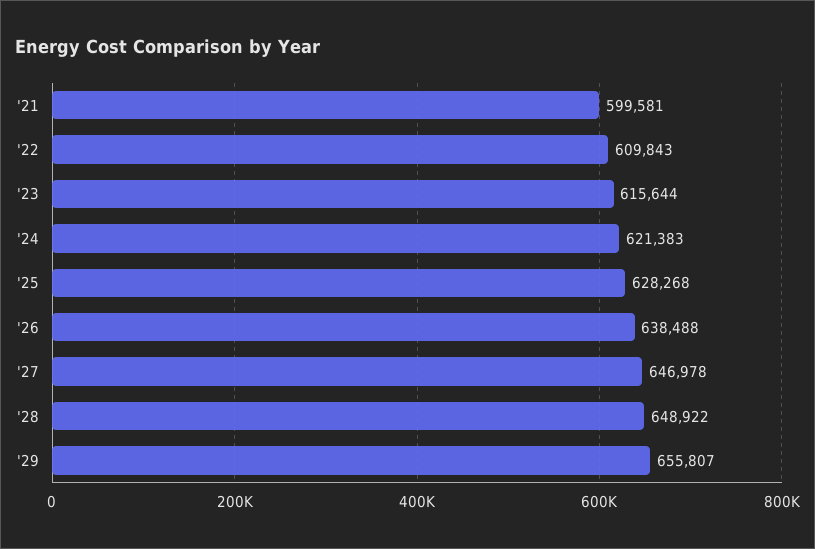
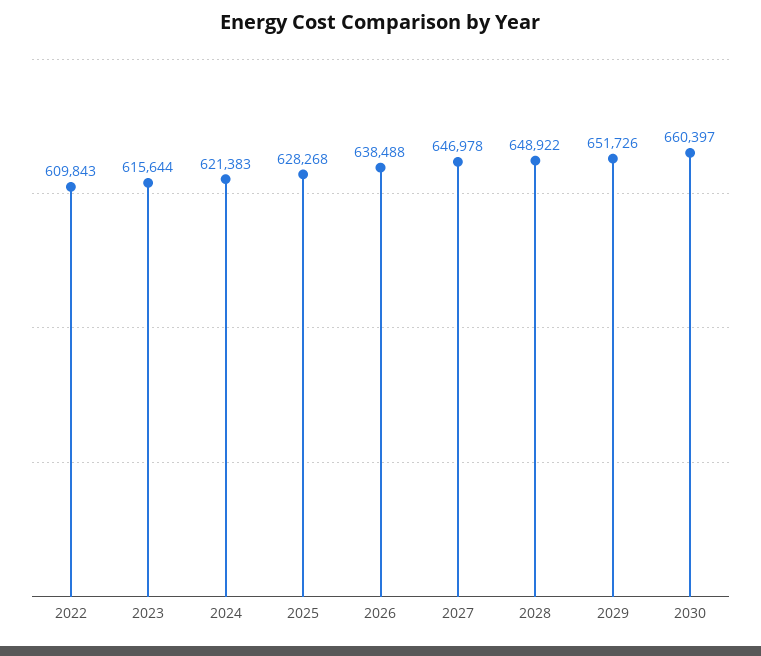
'21: 599581 -> none
'29: 655807 -> 651726
2030: none -> 660397

